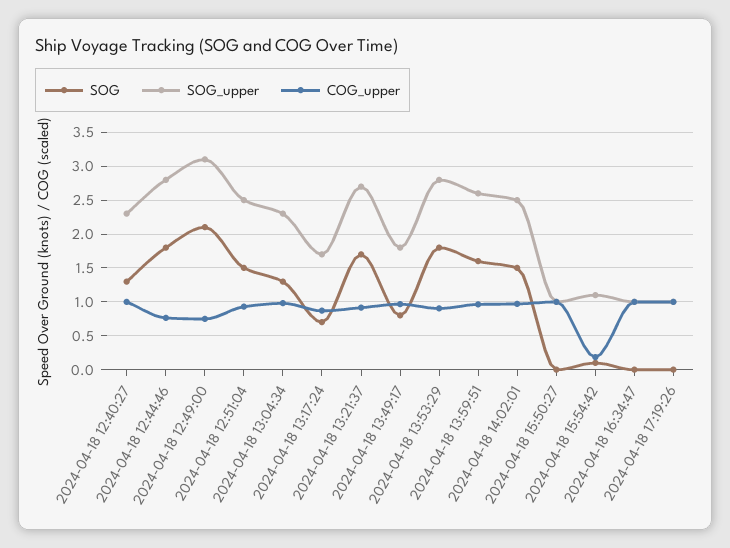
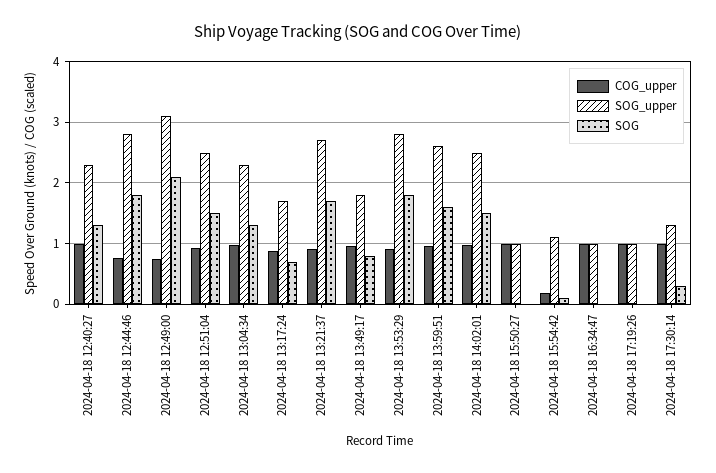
COG_upper, 2024-04-18 17:30:14: none -> 1
SOG_upper, 2024-04-18 17:30:14: none -> 1.3
SOG, 2024-04-18 17:30:14: none -> 0.3

